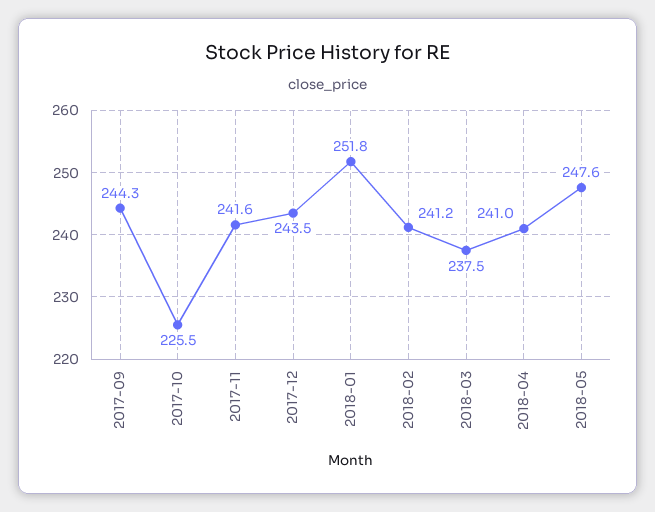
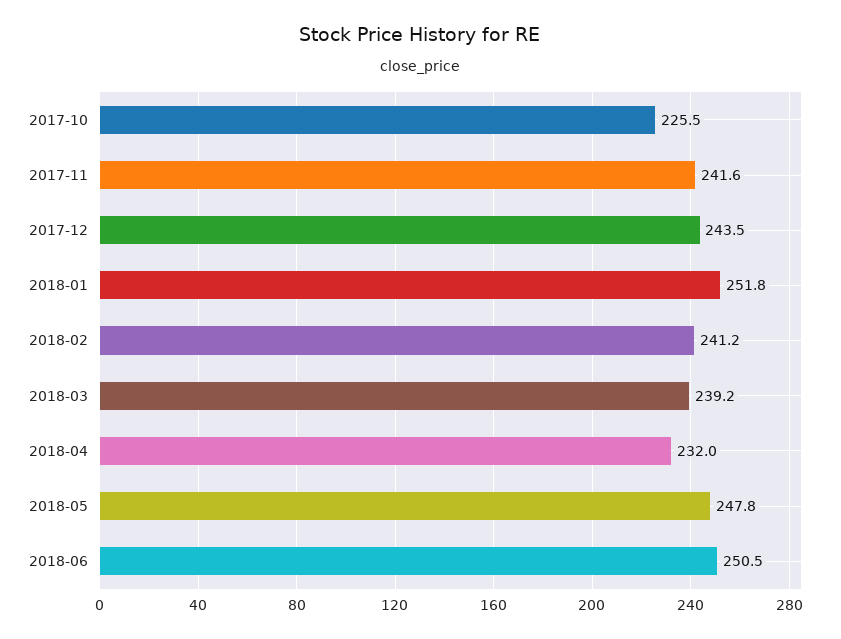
2017-09: 244.3 -> none
2018-03: 237.5 -> 239.2
2018-04: 241 -> 232
2018-05: 247.6 -> 247.8
2018-06: none -> 250.5

